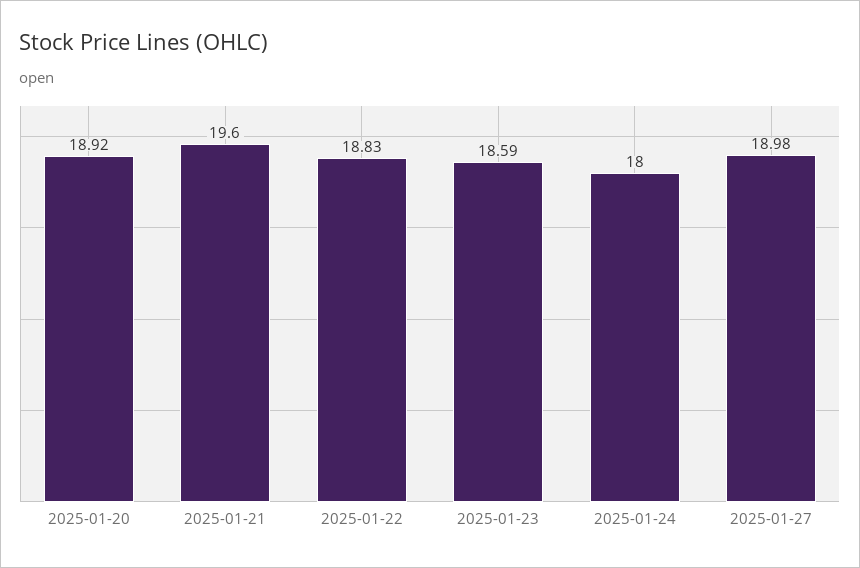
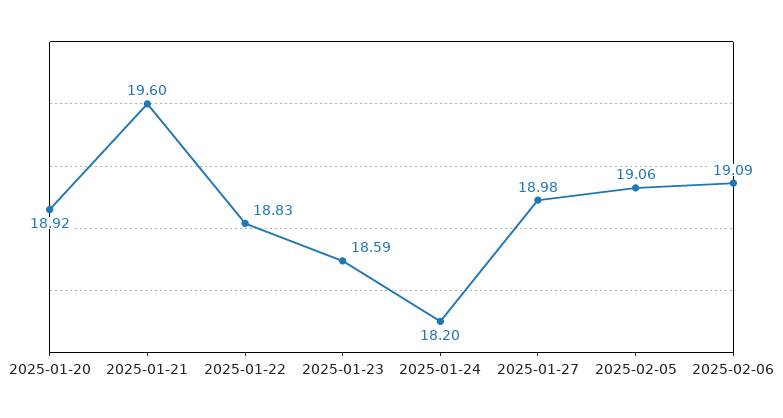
2025-01-24: 18 -> 18.2
2025-02-05: none -> 19.06
2025-02-06: none -> 19.09

